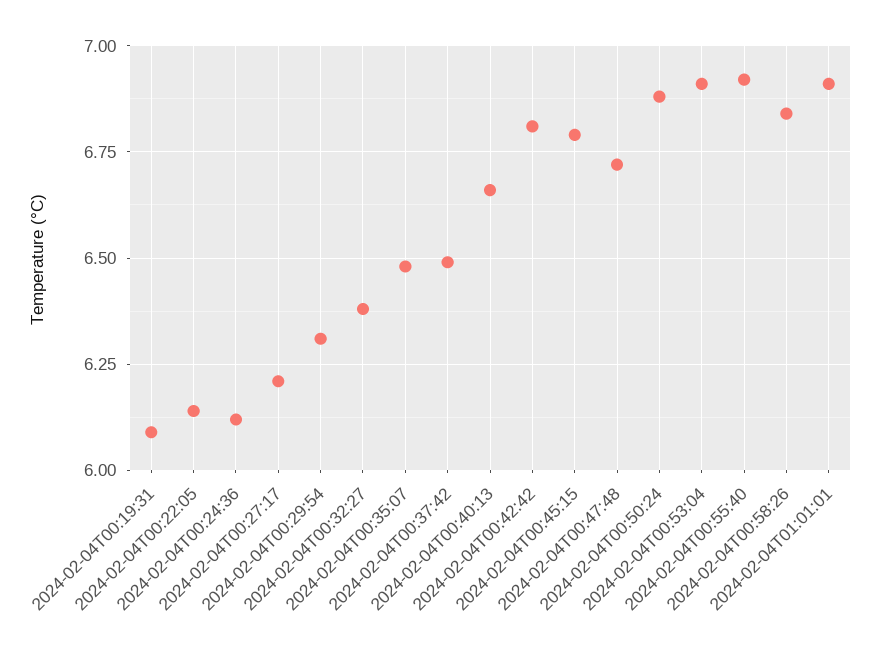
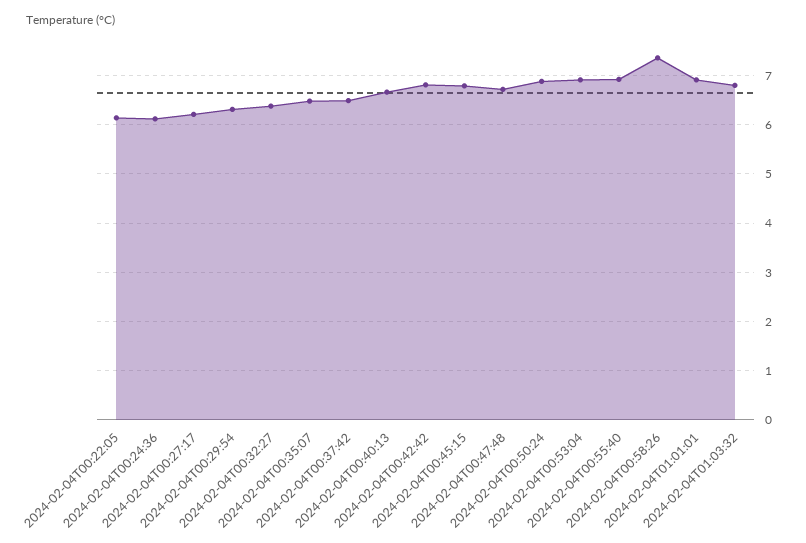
2024-02-04T00:19:31: 6.1 -> none
2024-02-04T00:58:26: 6.85 -> 7.4
2024-02-04T01:03:32: none -> 6.8

